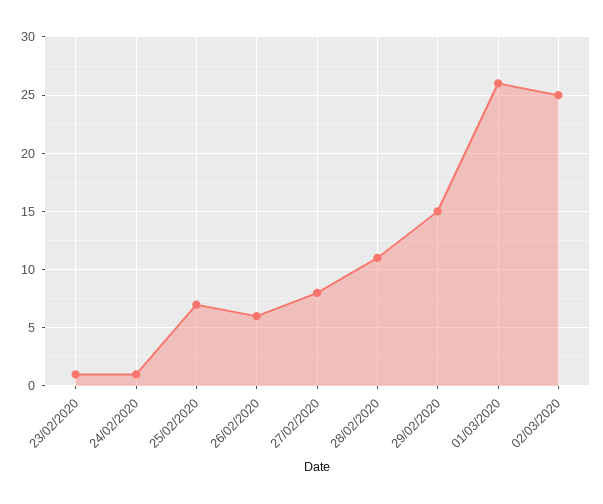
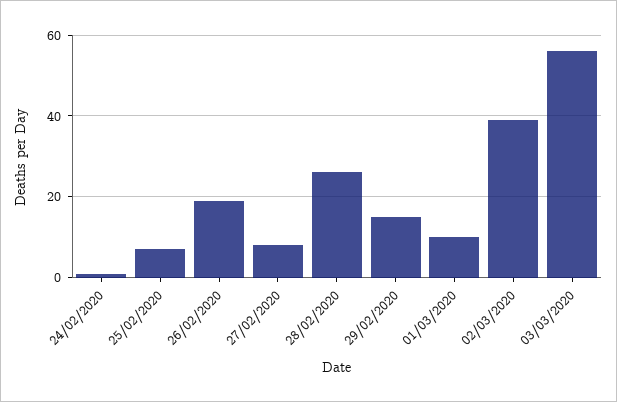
23/02/2020: 1 -> none
26/02/2020: 6 -> 20
28/02/2020: 11 -> 25
01/03/2020: 26 -> 10
02/03/2020: 25 -> 40
03/03/2020: none -> 55

